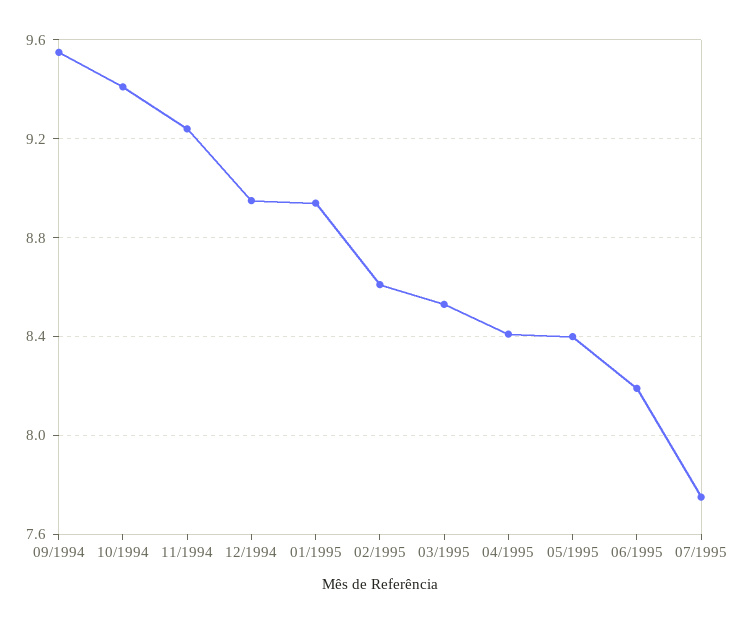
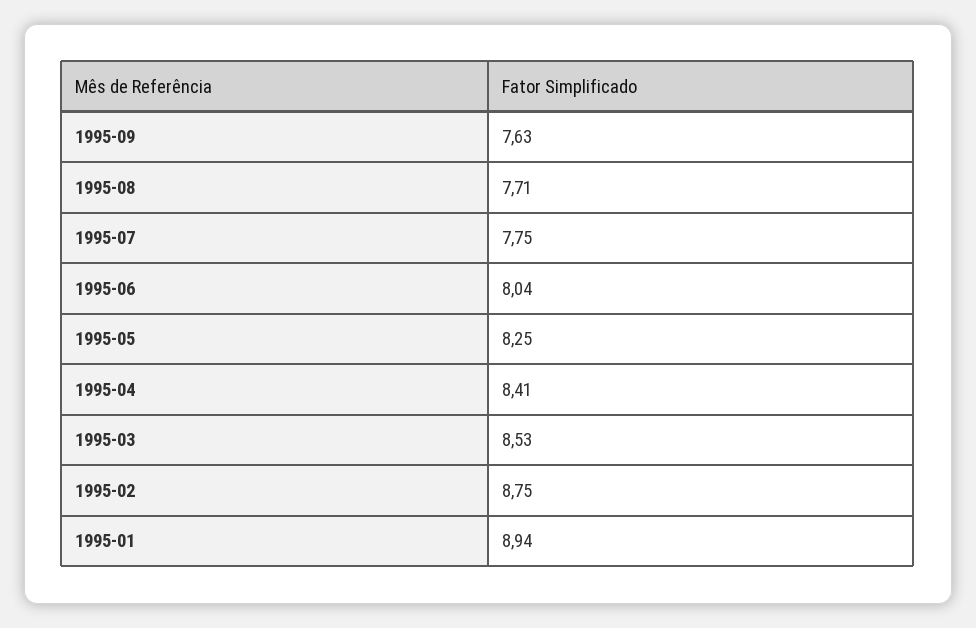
09/1994: 9.55 -> none
10/1994: 9.4 -> none
11/1994: 9.25 -> none
12/1994: 8.95 -> none
02/1995: 8.6 -> 8.75
05/1995: 8.4 -> 8.25
06/1995: 8.2 -> 8.04
1995-09: none -> 7.63
1995-08: none -> 7.71

